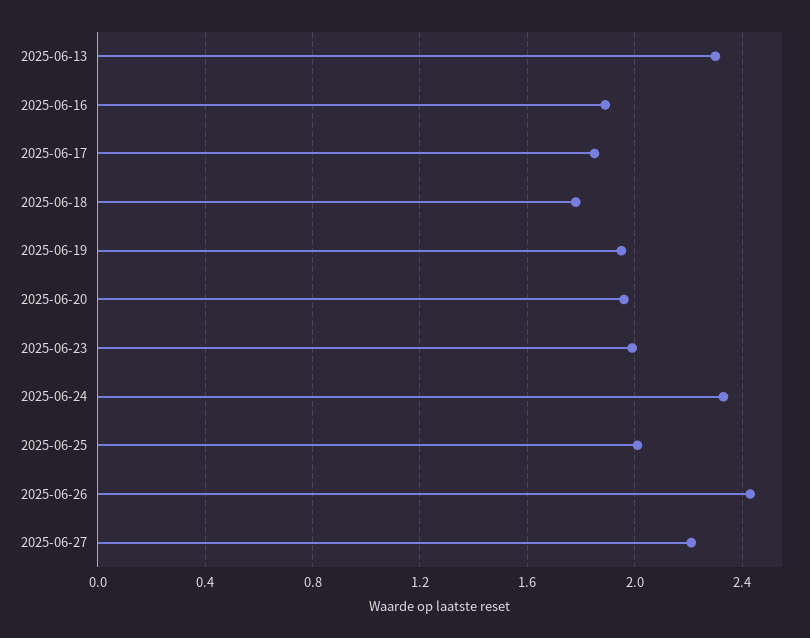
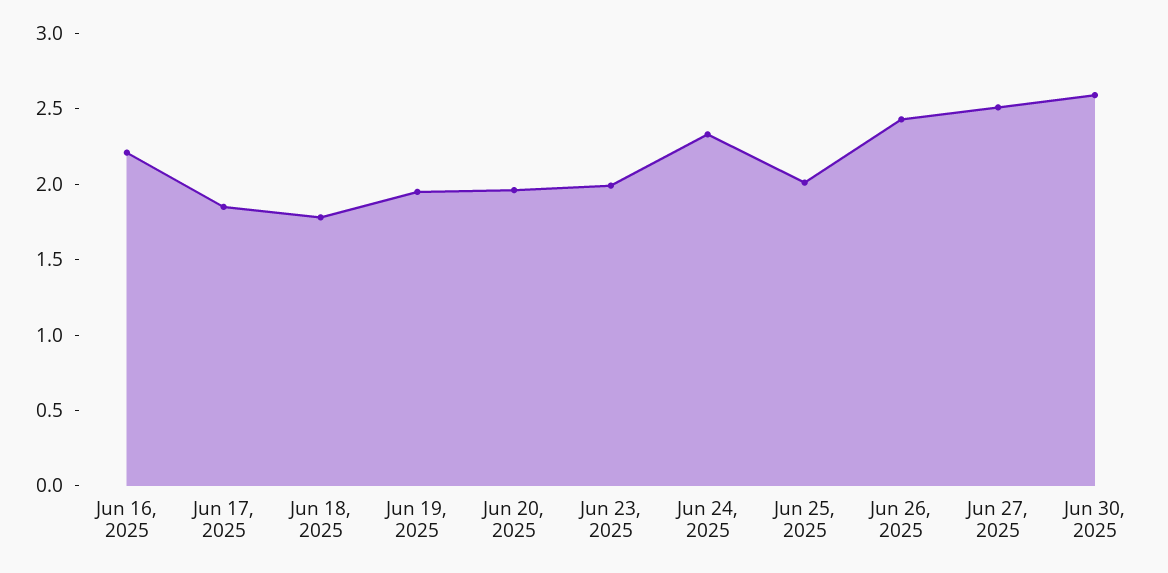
2025-06-13: 2.3 -> none
2025-06-16: 1.9 -> 2.2
2025-06-27: 2.2 -> 2.5
Jun 30, 2025: none -> 2.6

